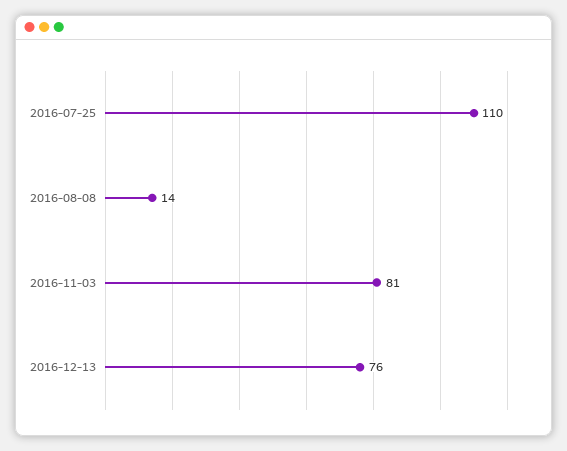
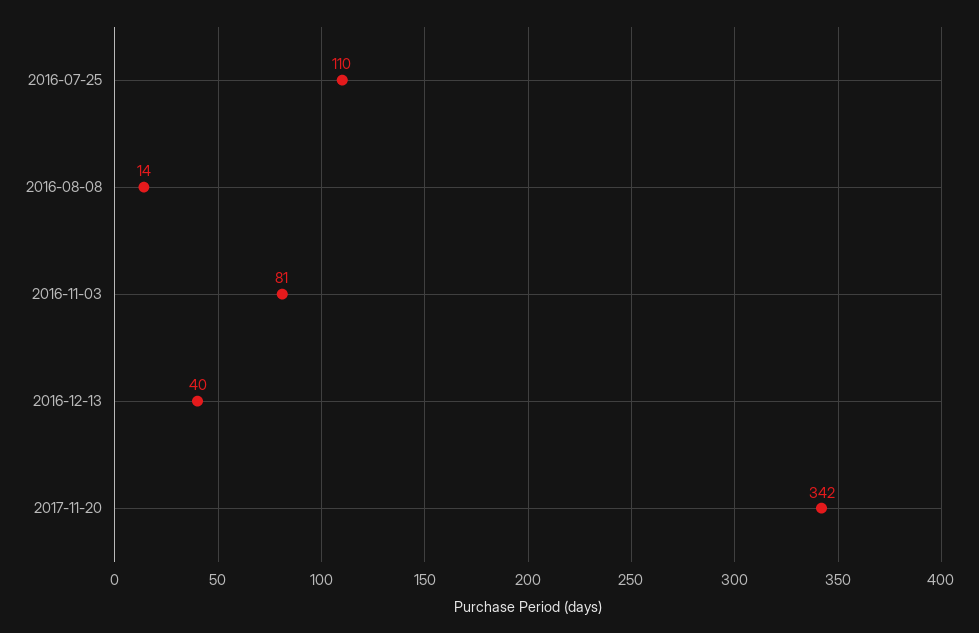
2016-12-13: 76 -> 40
2017-11-20: none -> 342

